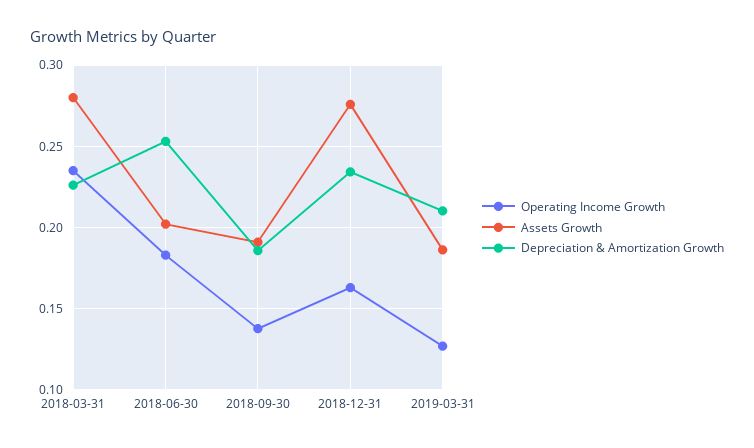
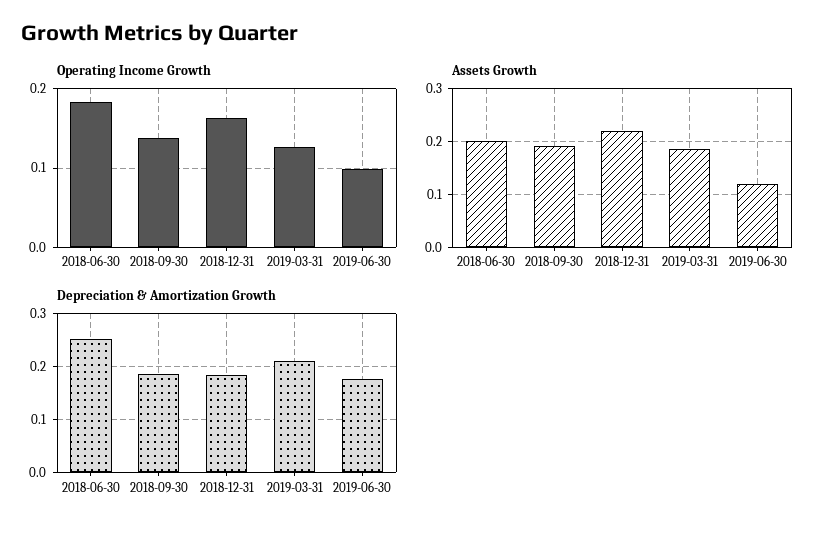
Operating Income Growth, 2018-03-31: 0.235 -> none
Assets Growth, 2018-03-31: 0.28 -> none
Depreciation & Amortization Growth, 2018-03-31: 0.225 -> none
Assets Growth, 2018-12-31: 0.275 -> 0.22
Depreciation & Amortization Growth, 2018-12-31: 0.235 -> 0.18
Operating Income Growth, 2019-06-30: none -> 0.1
Assets Growth, 2019-06-30: none -> 0.12
Depreciation & Amortization Growth, 2019-06-30: none -> 0.18

